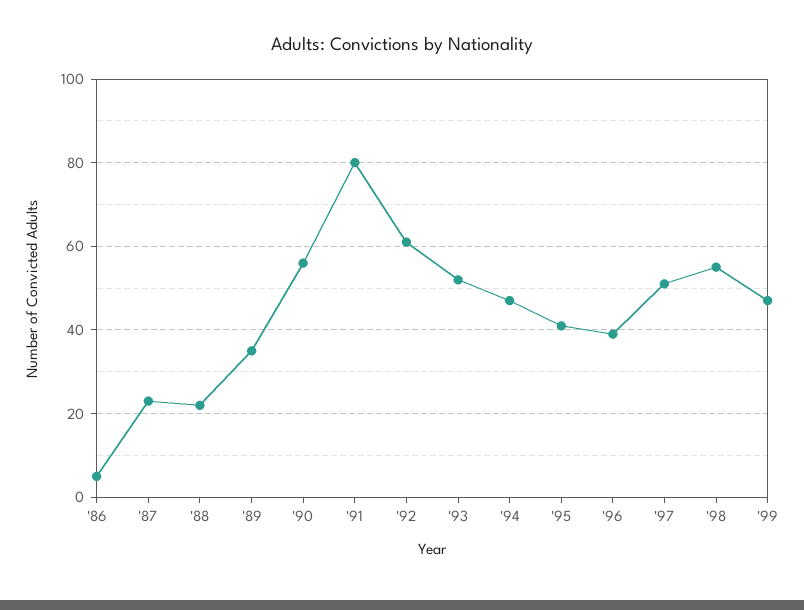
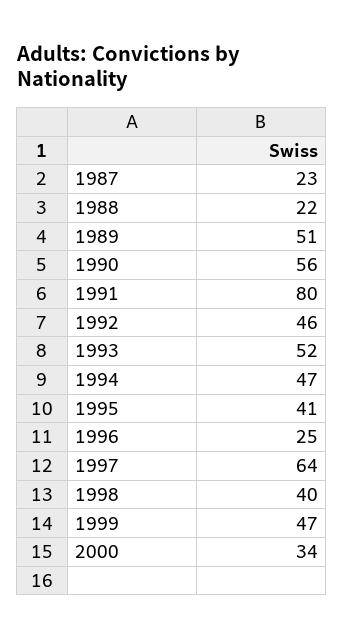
'86: 5 -> none
'89: 35 -> 51
'92: 60 -> 46
'96: 40 -> 25
'97: 50 -> 64
'98: 55 -> 40
2000: none -> 34

